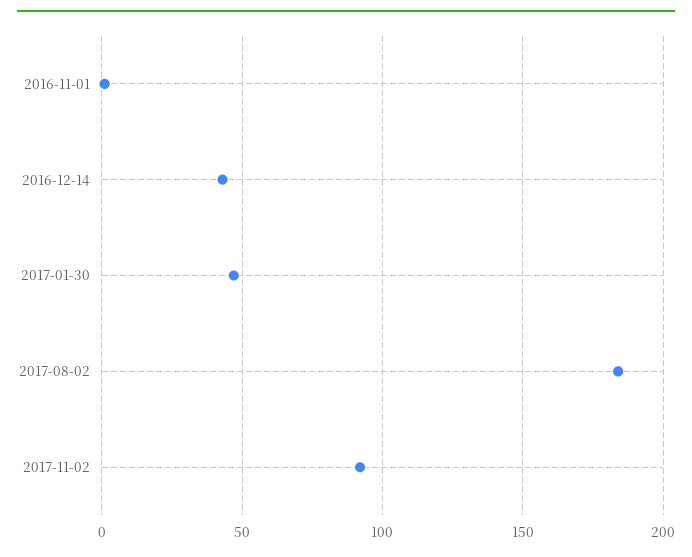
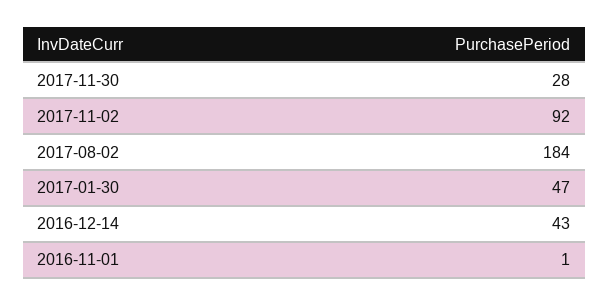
2017-11-30: none -> 28

